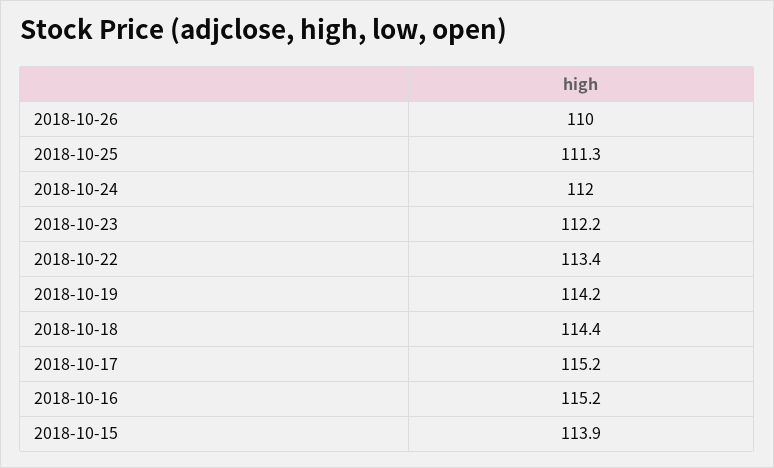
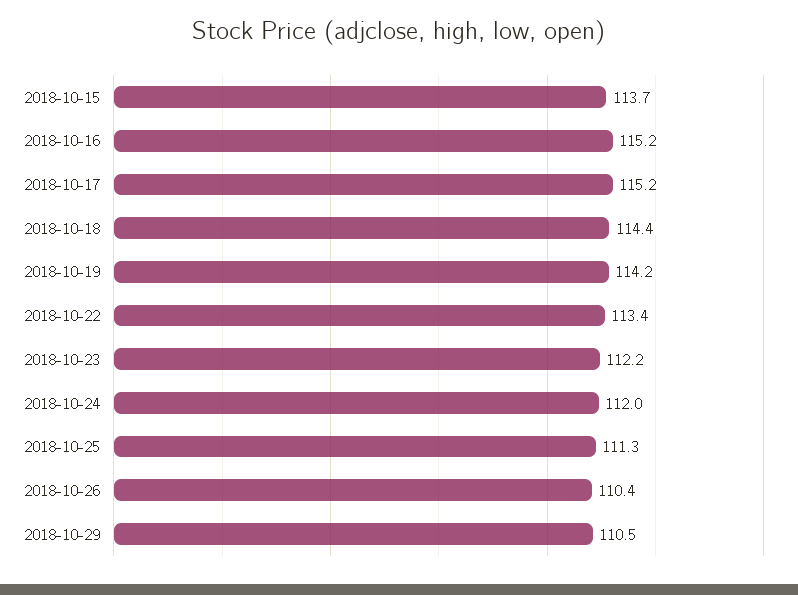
2018-10-26: 110 -> 110.4
2018-10-15: 113.9 -> 113.7
2018-10-29: none -> 110.5

